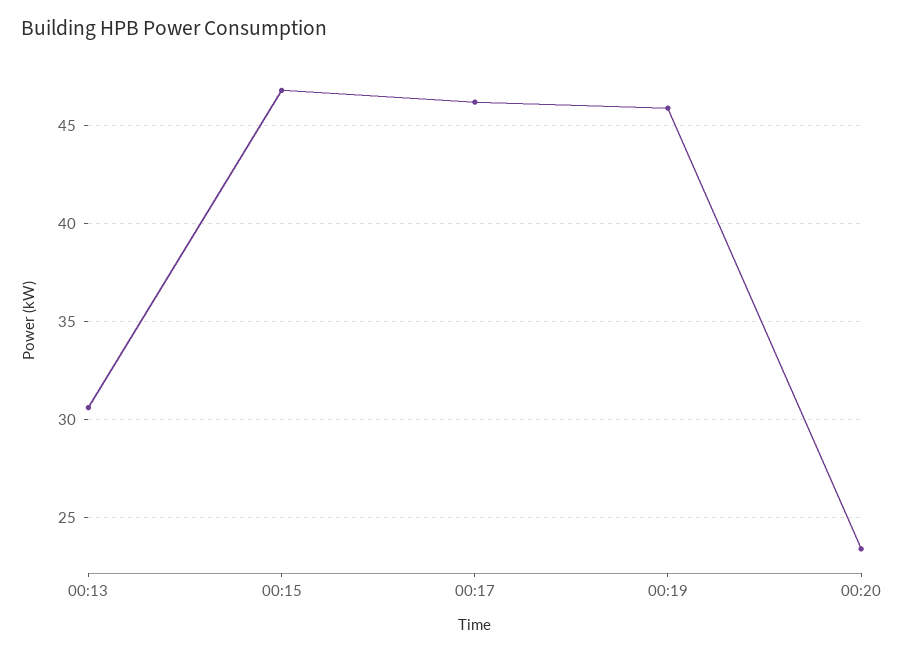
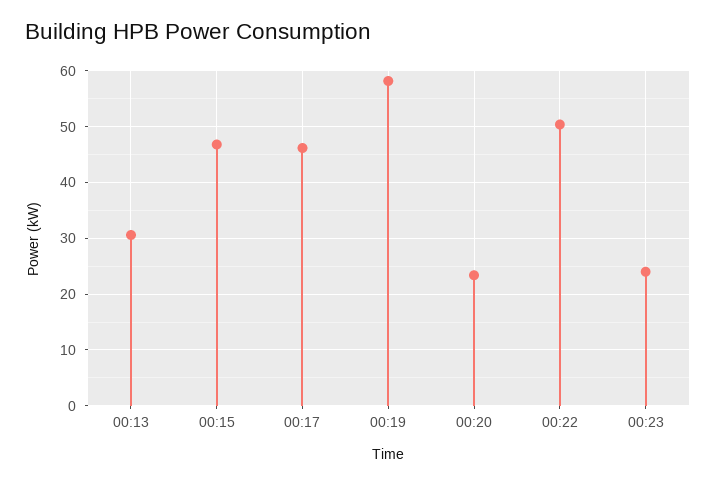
00:19: 46 -> 58
00:22: none -> 50
00:23: none -> 24

